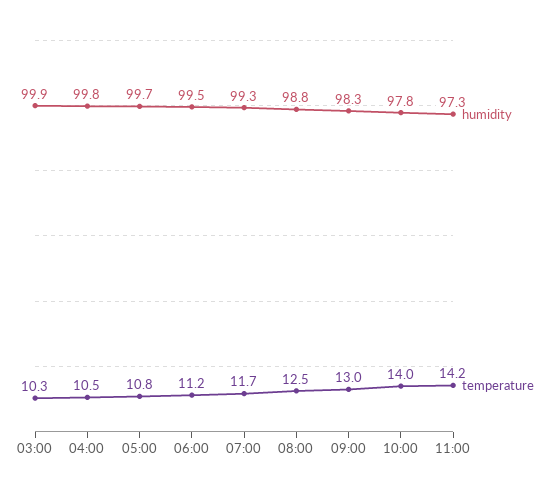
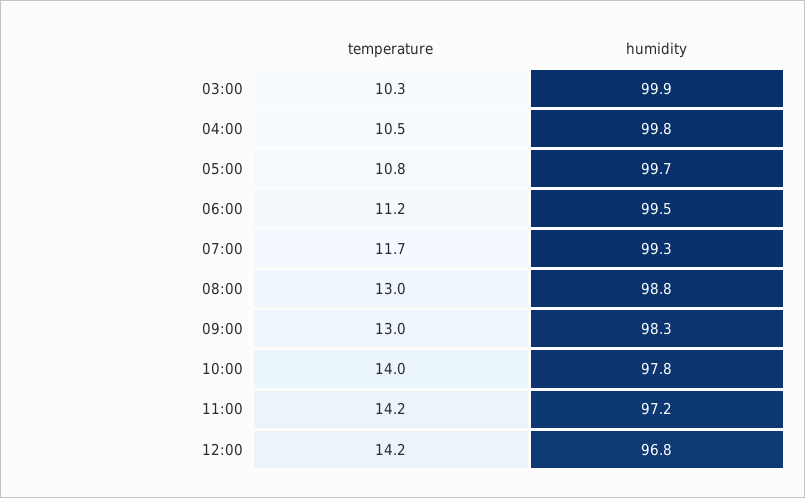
temperature, 08:00: 12.5 -> 13
humidity, 11:00: 97.3 -> 97.2
temperature, 12:00: none -> 14.2
humidity, 12:00: none -> 96.8

